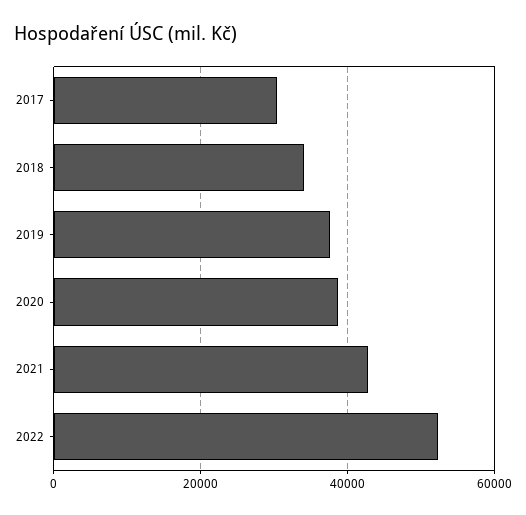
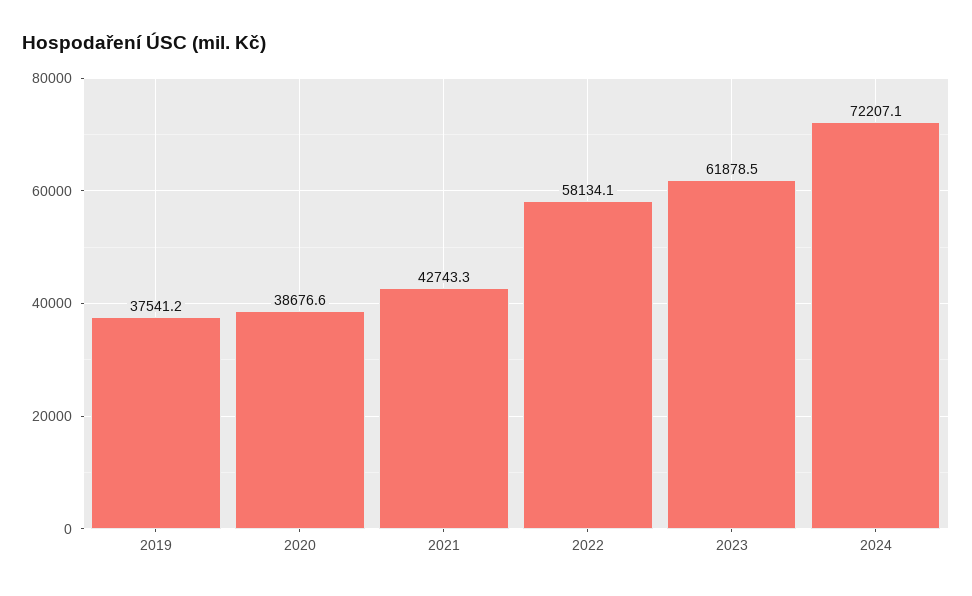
2017: 30000 -> none
2018: 34000 -> none
2022: 52000 -> 58134.1
2023: none -> 61878.5
2024: none -> 72207.1

